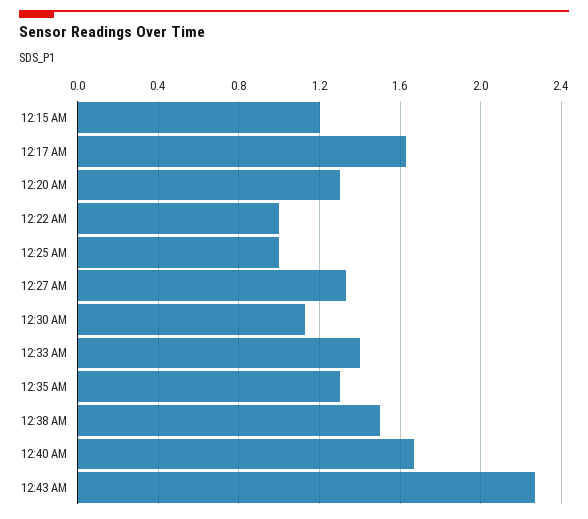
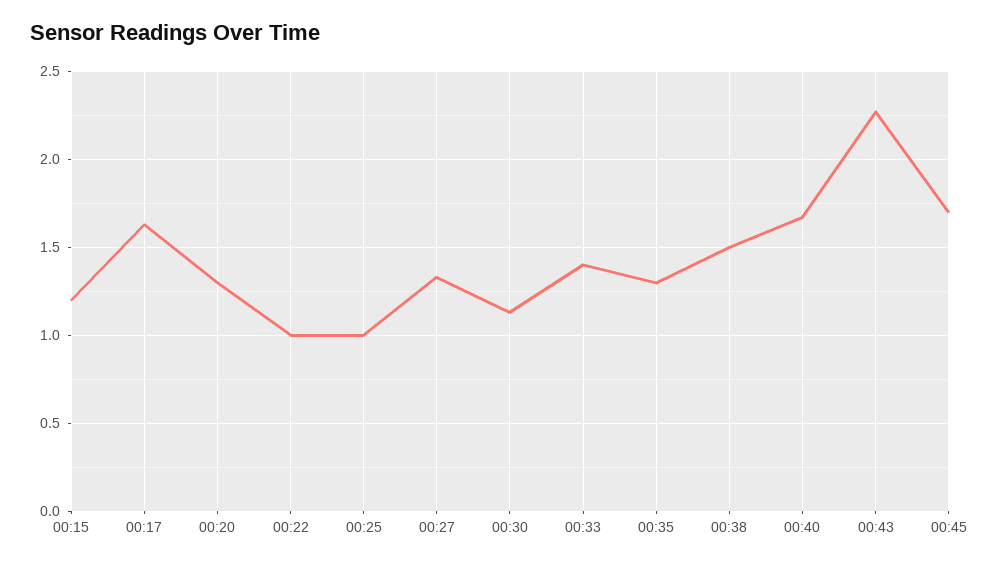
00:45: none -> 1.7

